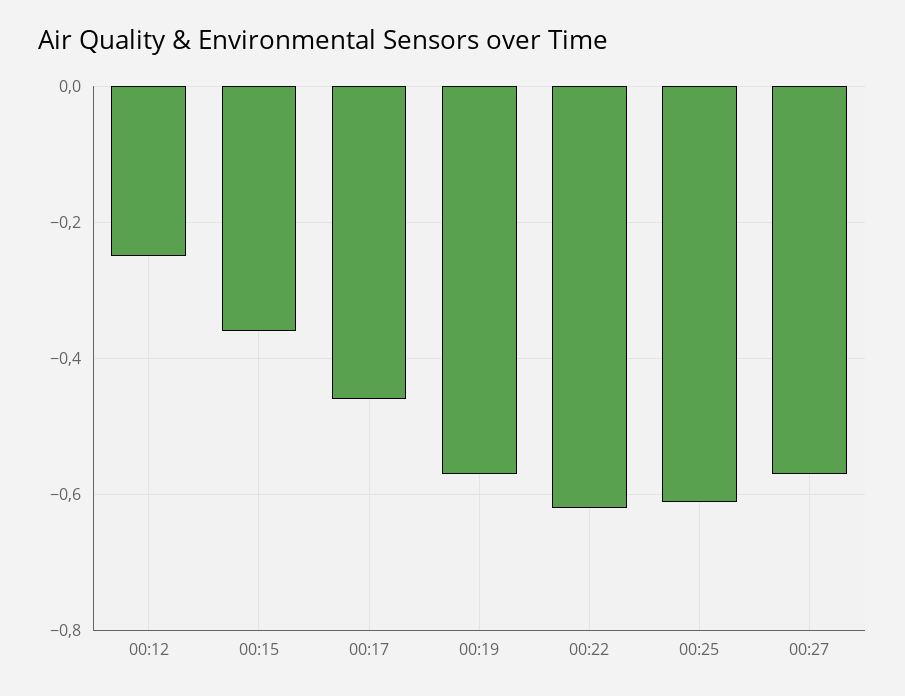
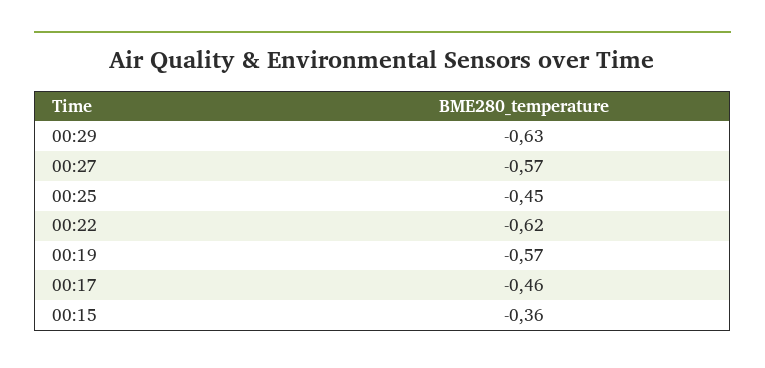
00:12: -0.25 -> none
00:25: -0.6 -> -0.45
00:29: none -> -0.63

